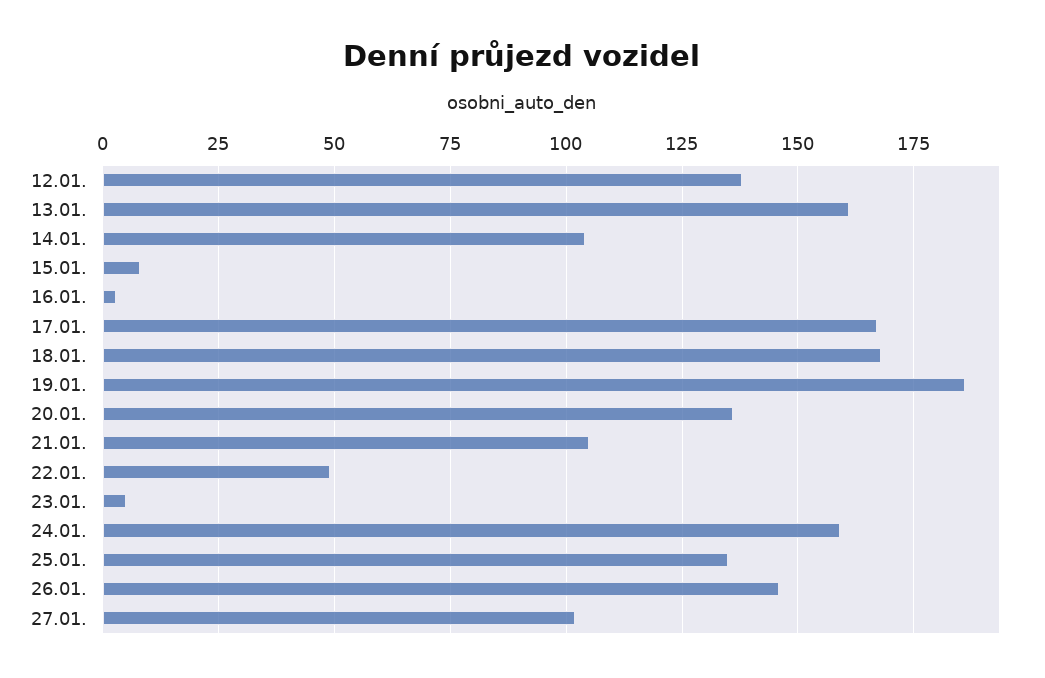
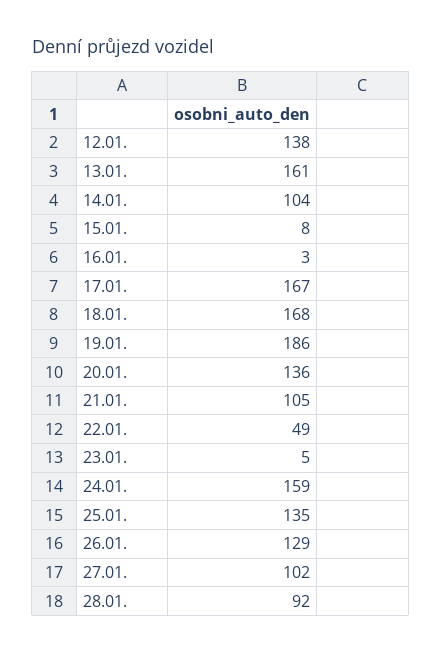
26.01.: 145 -> 129
28.01.: none -> 92

